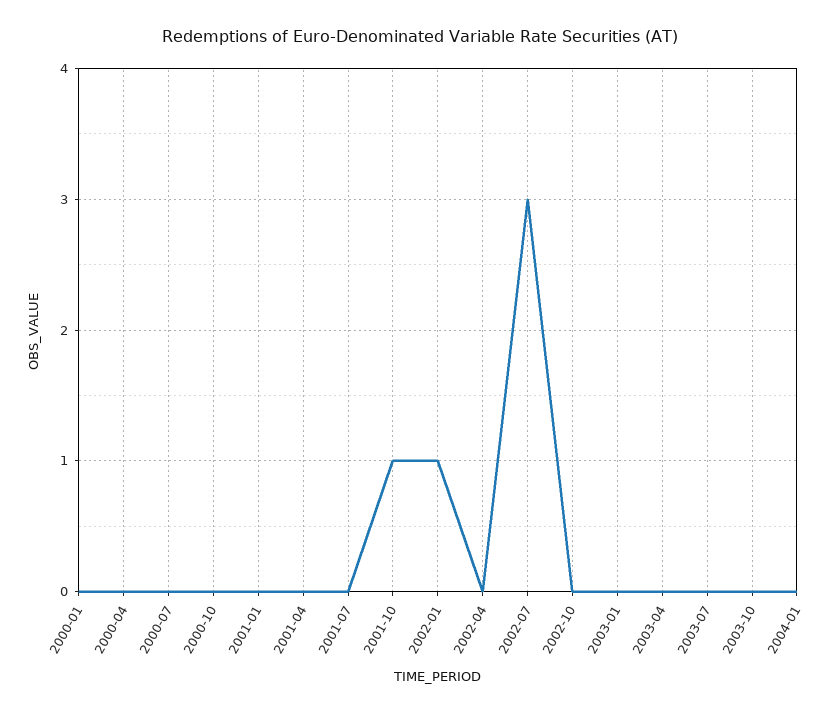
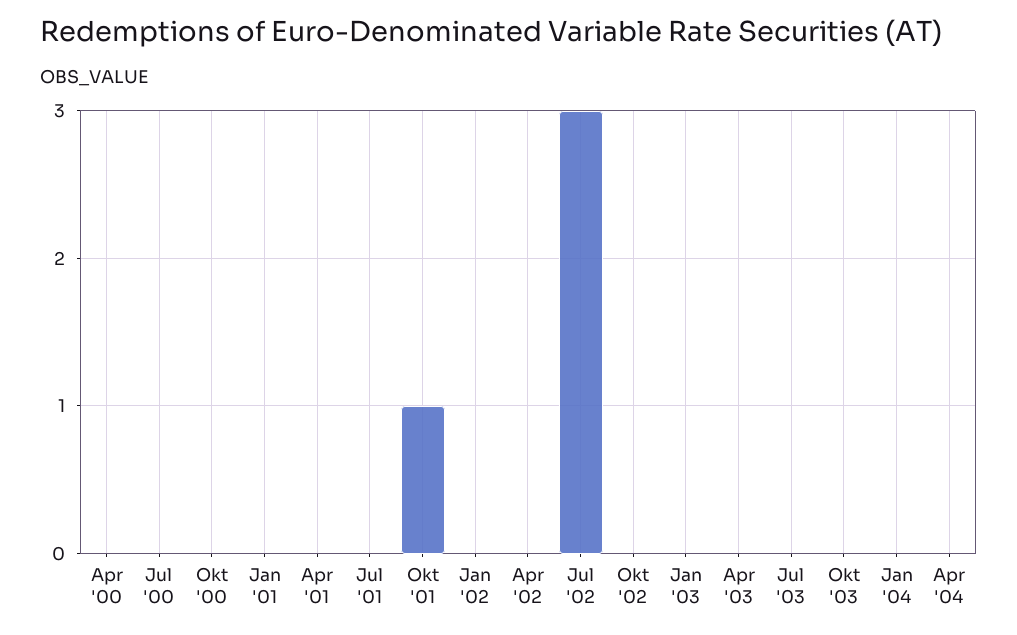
2000-01: 0 -> none
2002-01: 1 -> 0
Apr '04: none -> 0

